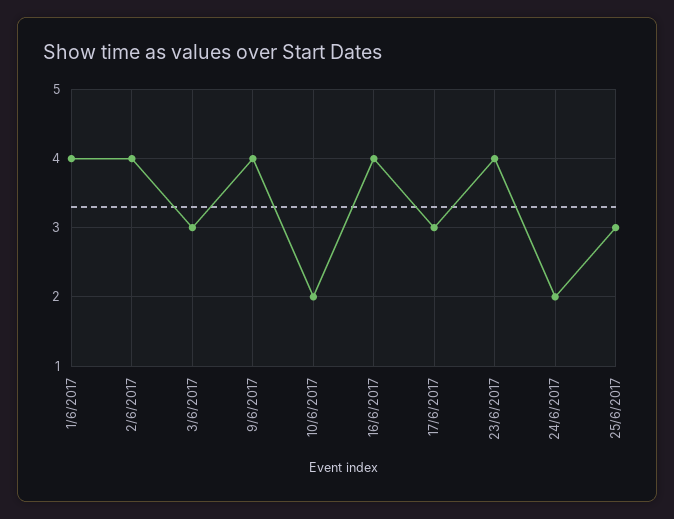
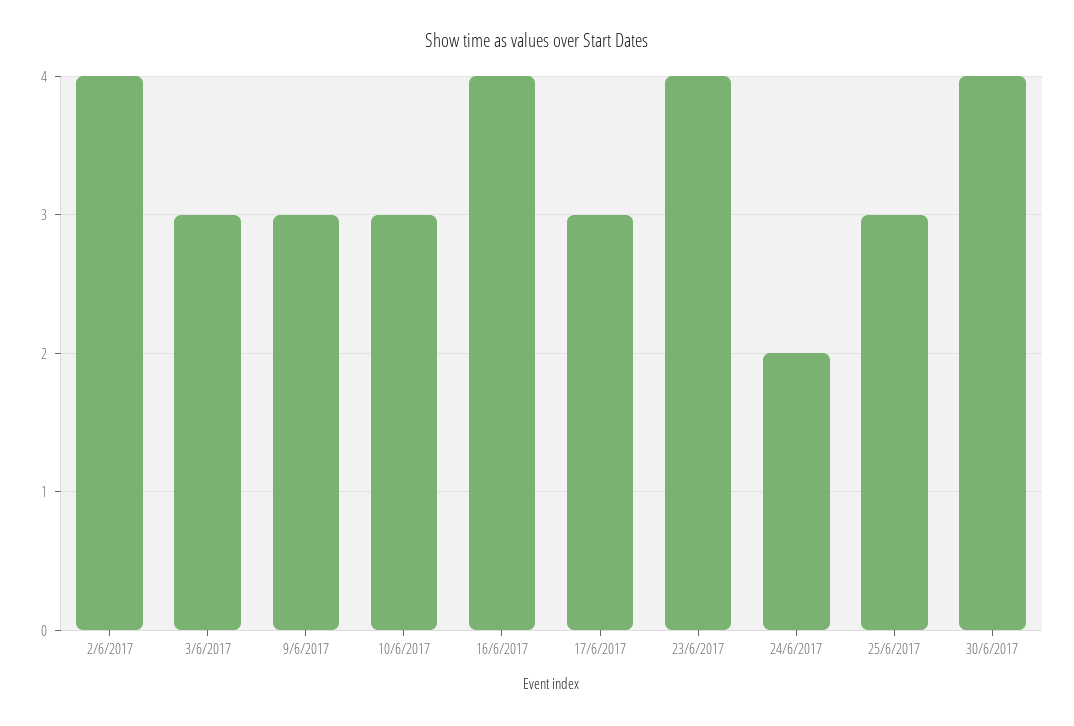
1/6/2017: 4 -> none
9/6/2017: 4 -> 3
10/6/2017: 2 -> 3
30/6/2017: none -> 4

